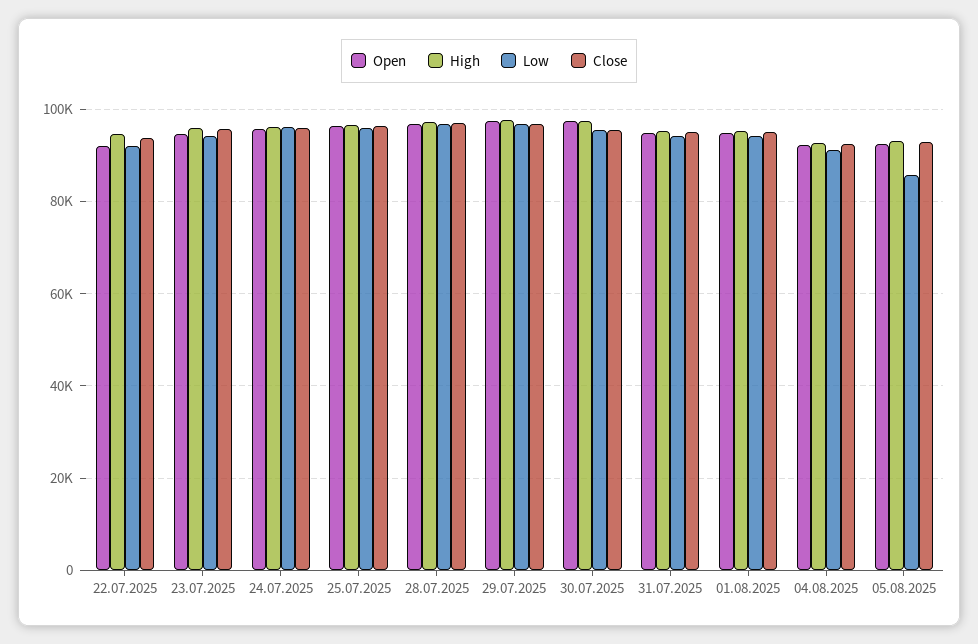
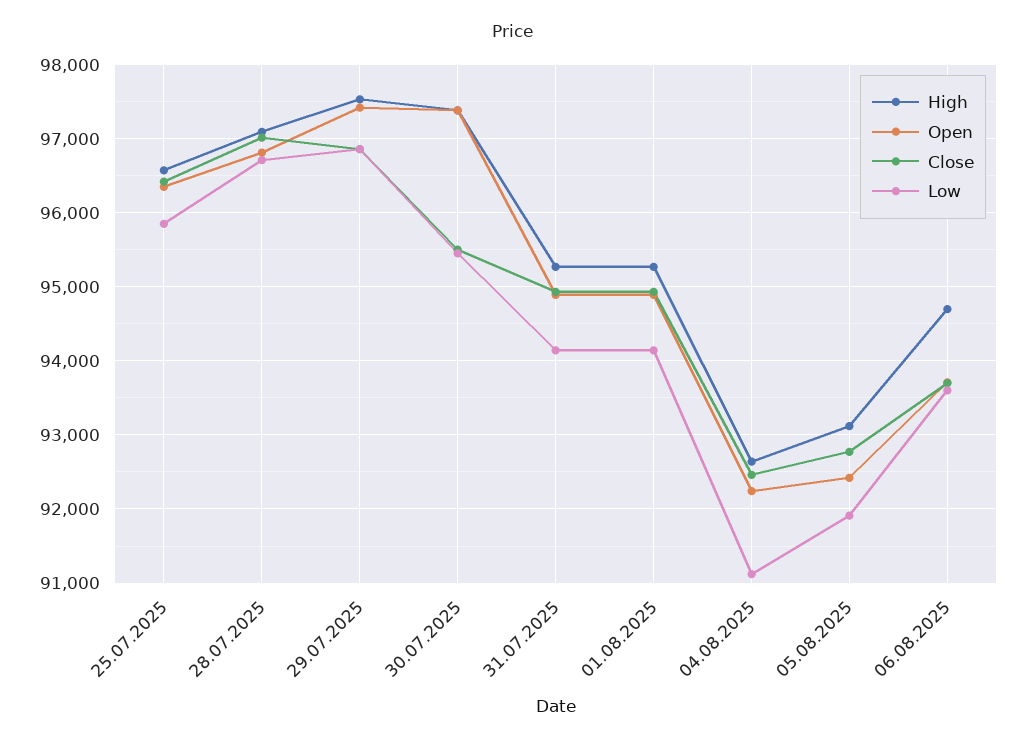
Open, 22.07.2025: 92000 -> none
High, 22.07.2025: 94000 -> none
Low, 22.07.2025: 92000 -> none
Close, 22.07.2025: 94000 -> none
Open, 23.07.2025: 94000 -> none
High, 23.07.2025: 96000 -> none
Low, 23.07.2025: 94000 -> none
Close, 23.07.2025: 96000 -> none
Open, 24.07.2025: 96000 -> none
High, 24.07.2025: 96000 -> none
Low, 24.07.2025: 96000 -> none
Close, 24.07.2025: 96000 -> none
Low, 05.08.2025: 86000 -> 91900
High, 06.08.2025: none -> 94700
Open, 06.08.2025: none -> 93700
Close, 06.08.2025: none -> 93700
Low, 06.08.2025: none -> 93600

